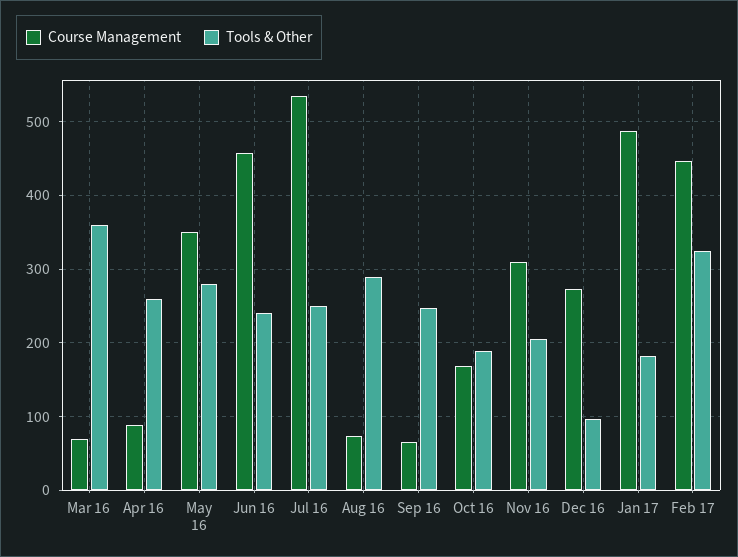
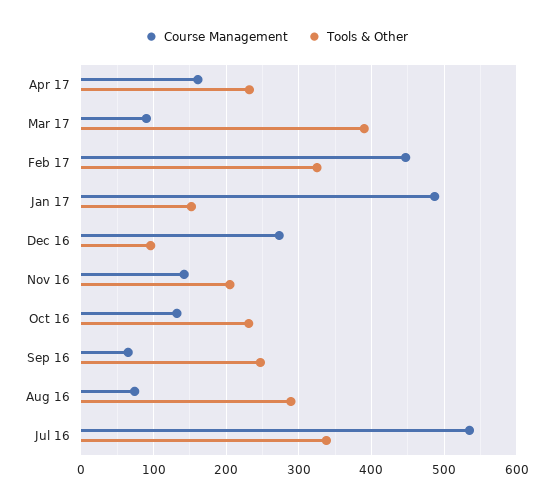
Course Management, Mar 16: 70 -> none
Tools & Other, Mar 16: 360 -> none
Course Management, Apr 16: 90 -> none
Tools & Other, Apr 16: 260 -> none
Course Management, May 16: 350 -> none
Tools & Other, May 16: 280 -> none
Course Management, Jun 16: 460 -> none
Tools & Other, Jun 16: 240 -> none
Tools & Other, Jul 16: 250 -> 340
Course Management, Oct 16: 170 -> 130
Tools & Other, Oct 16: 190 -> 230
Course Management, Nov 16: 310 -> 140
Tools & Other, Jan 17: 180 -> 150
Course Management, Apr 17: none -> 160
Tools & Other, Apr 17: none -> 230
Course Management, Mar 17: none -> 90
Tools & Other, Mar 17: none -> 390

